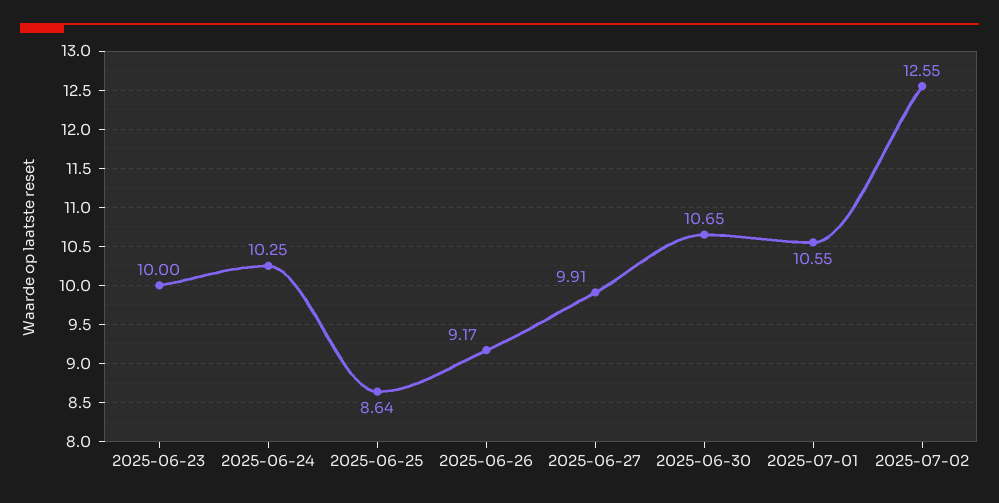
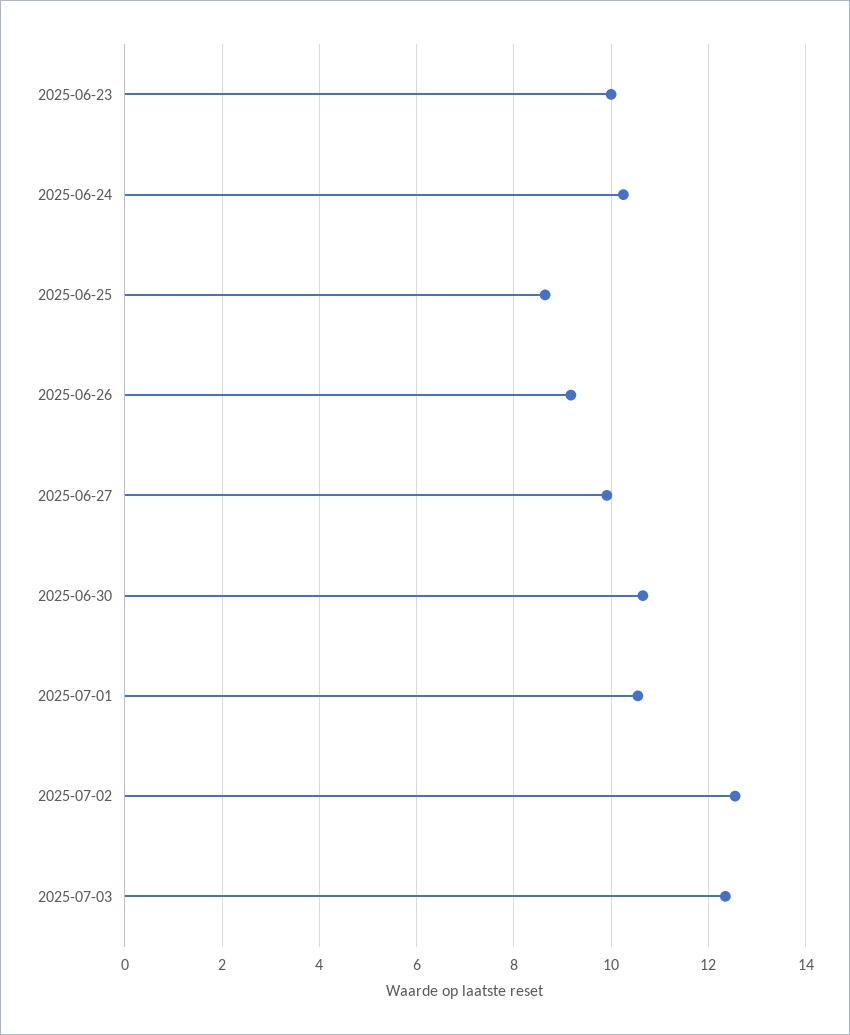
2025-07-03: none -> 12.4

